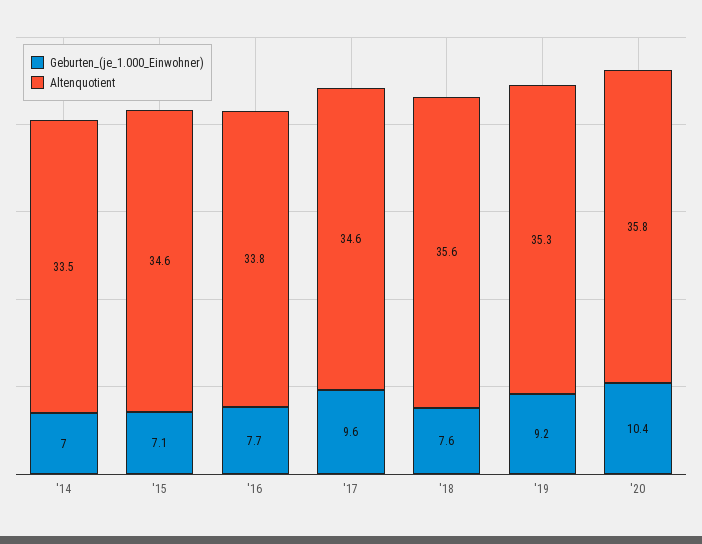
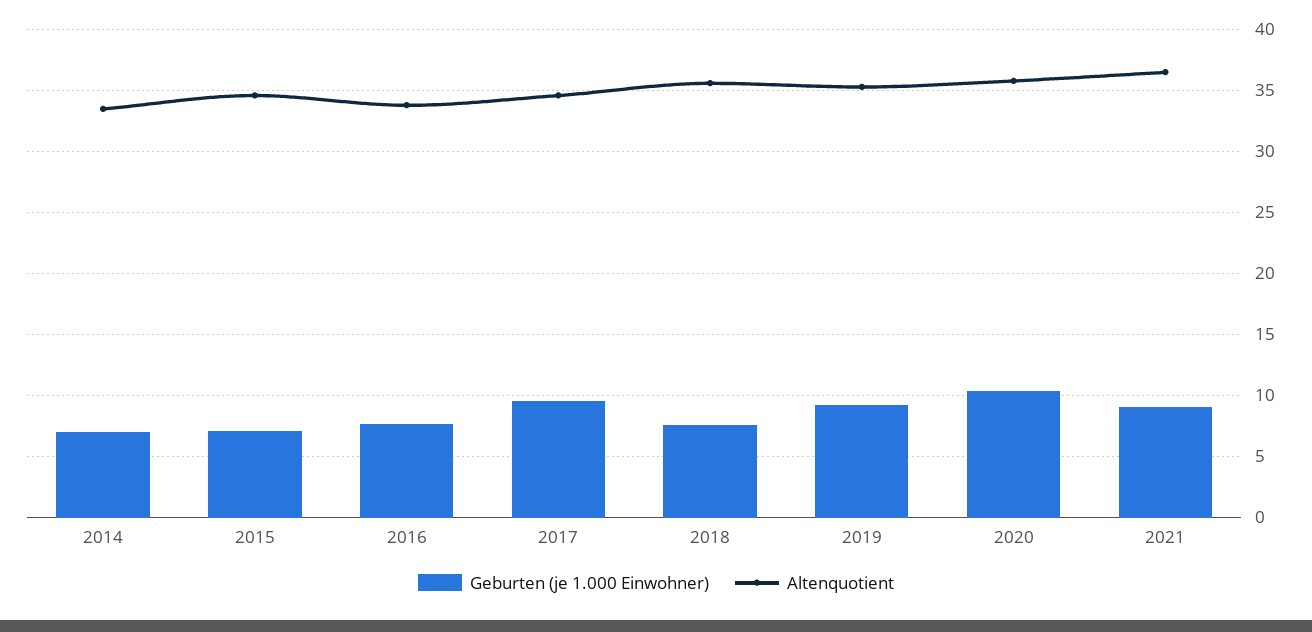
Geburten_(je_1.000_Einwohner), 2021: none -> 9
Altenquotient, 2021: none -> 36.5

